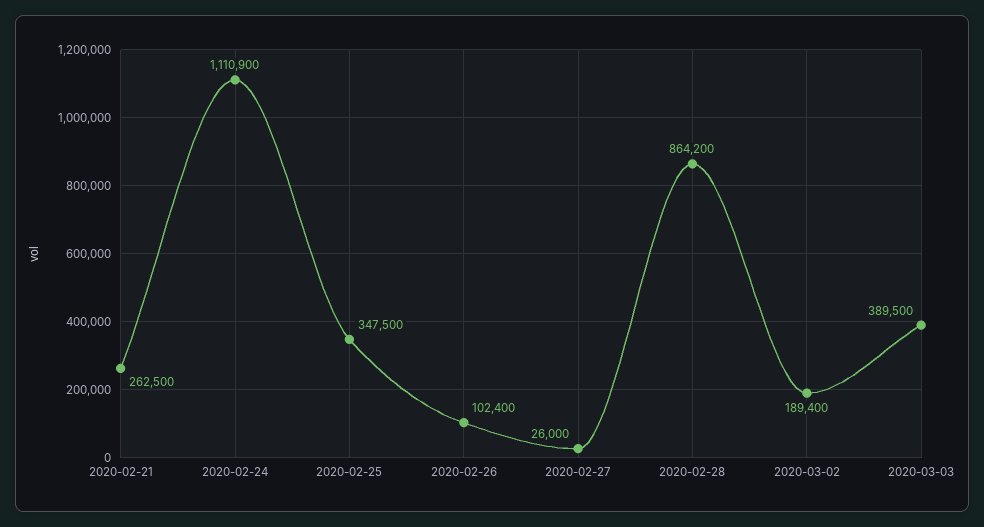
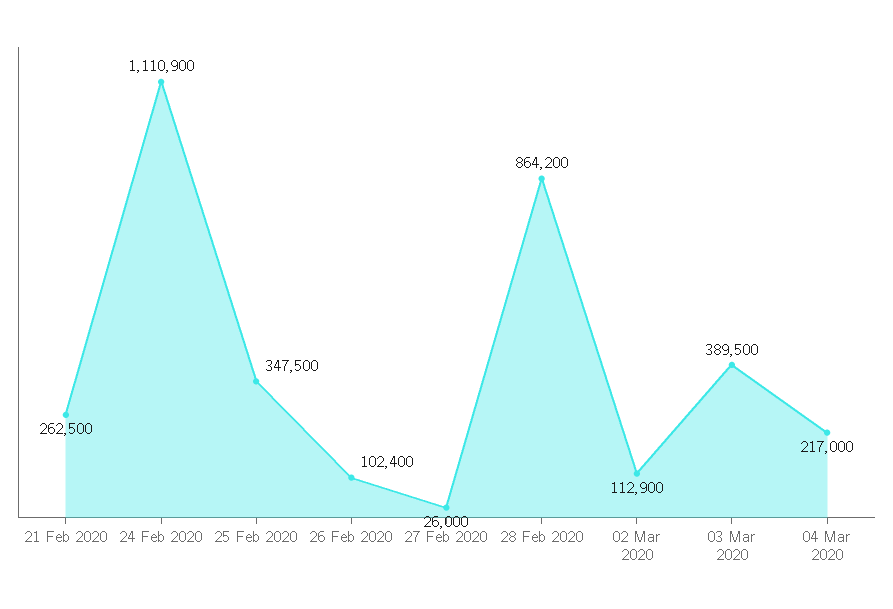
2020-03-02: 189400 -> 112900
04 Mar 2020: none -> 217000

